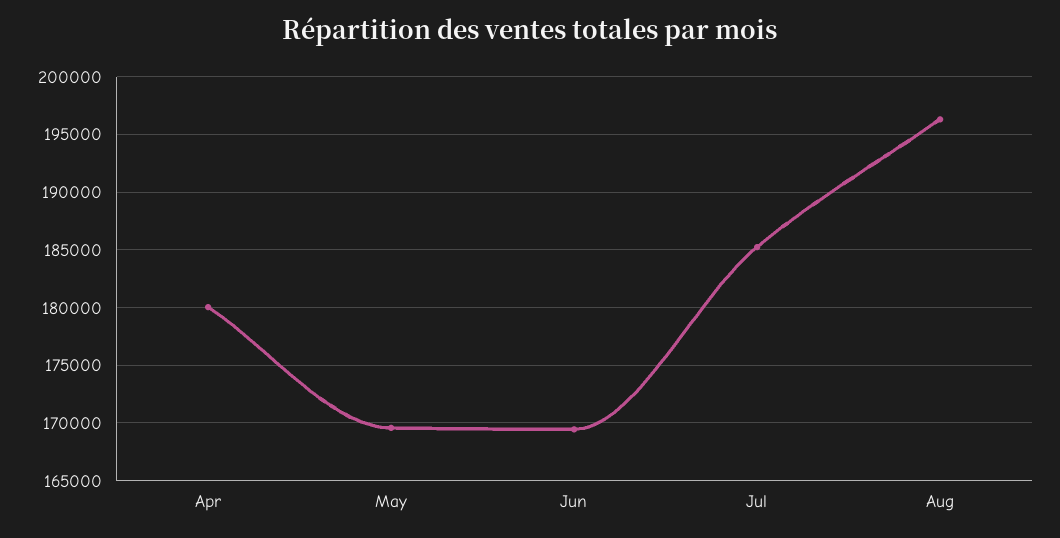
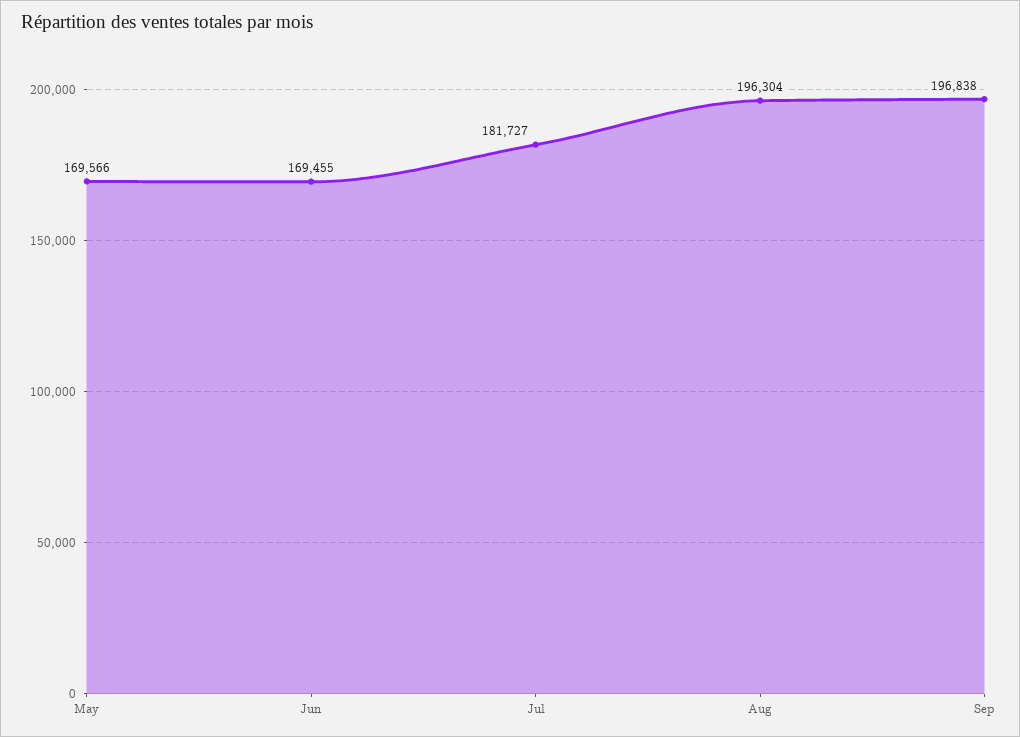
Apr: 180000 -> none
Jul: 185000 -> 181727
Sep: none -> 196838

